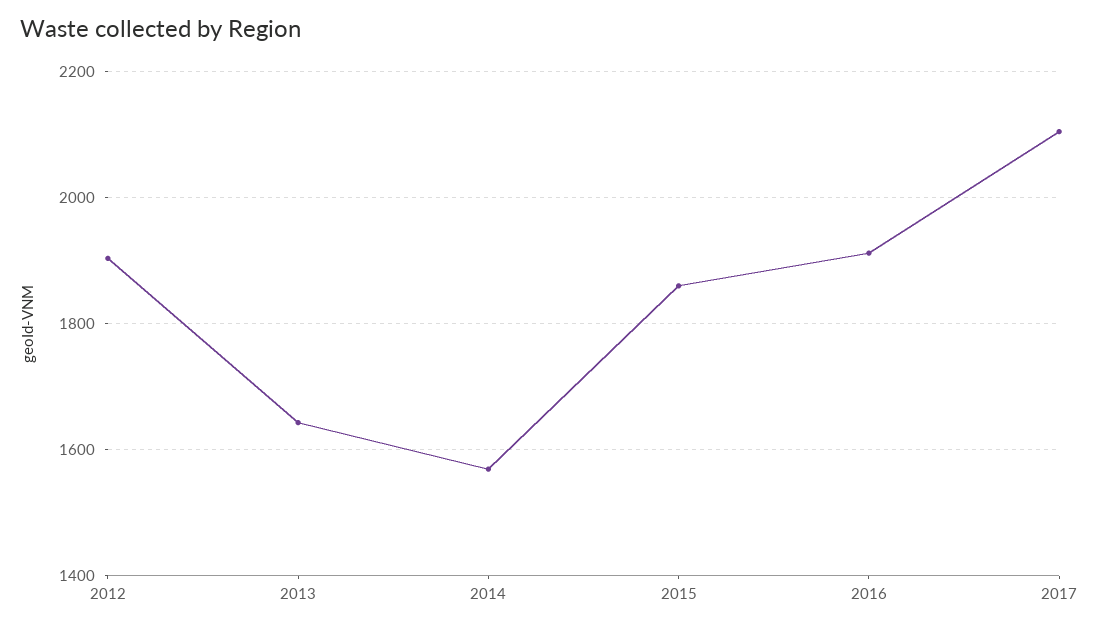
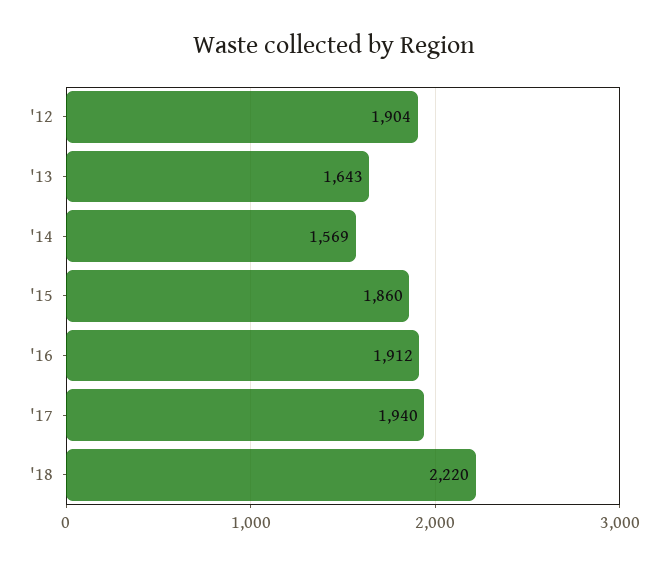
2017: 2100 -> 1940
'18: none -> 2220

